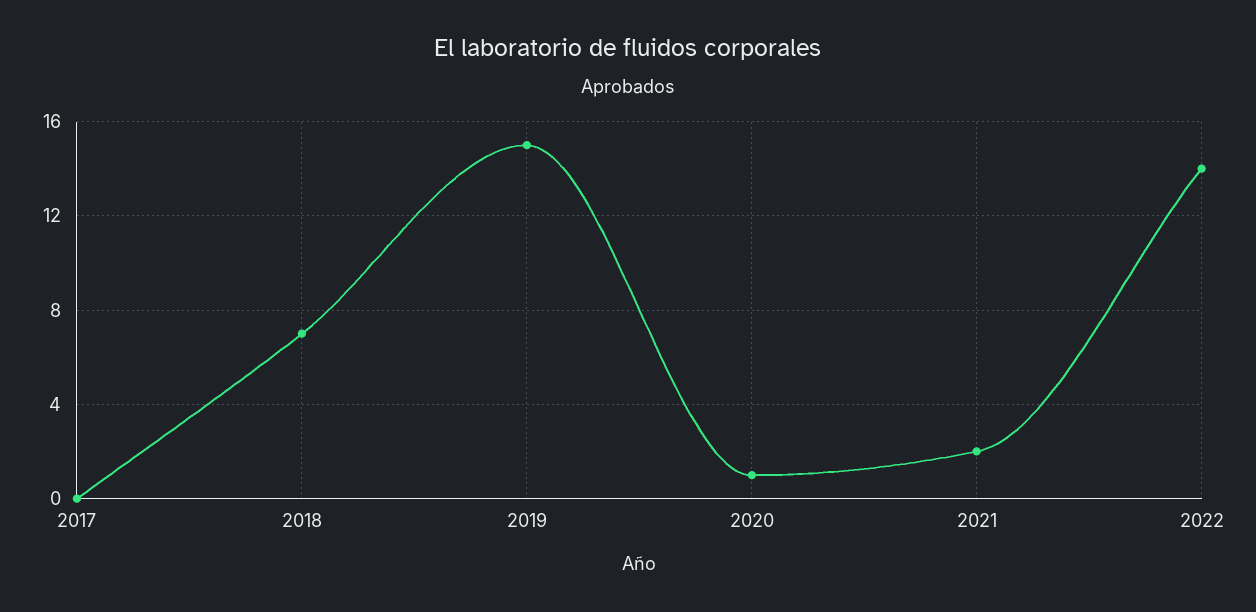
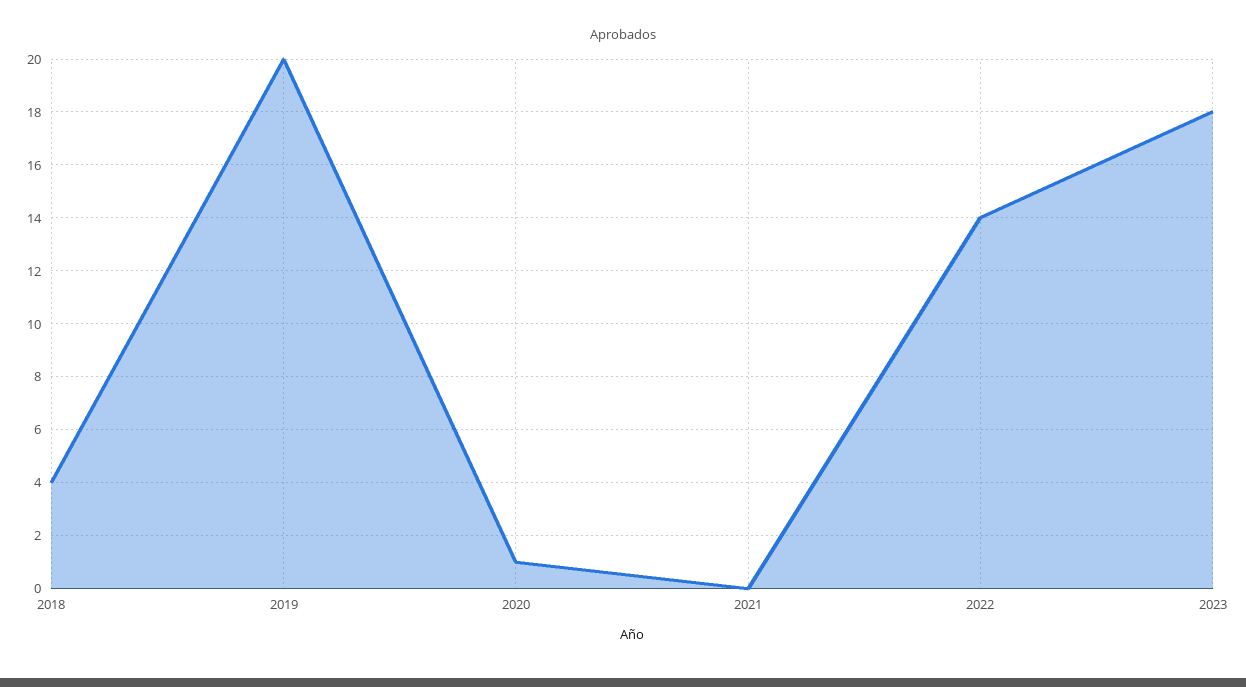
2017: 0 -> none
2018: 7 -> 4
2019: 15 -> 20
2021: 2 -> 0
2023: none -> 18

